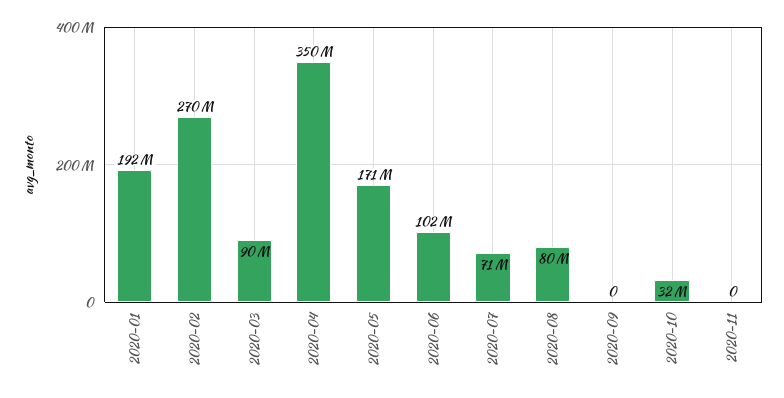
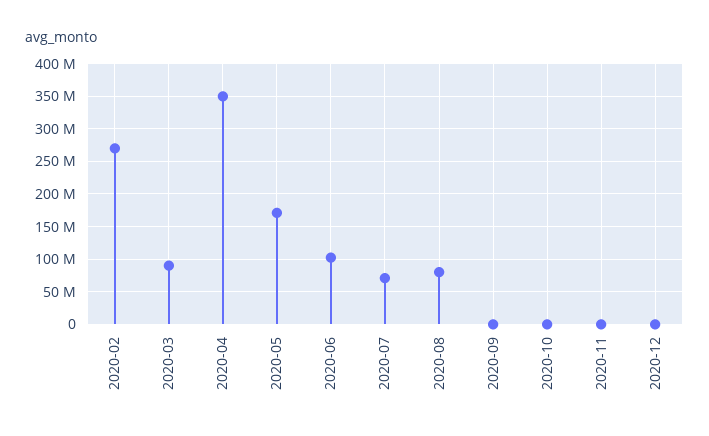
2020-01: 192000000 -> none
2020-10: 32000000 -> 0
2020-12: none -> 0

